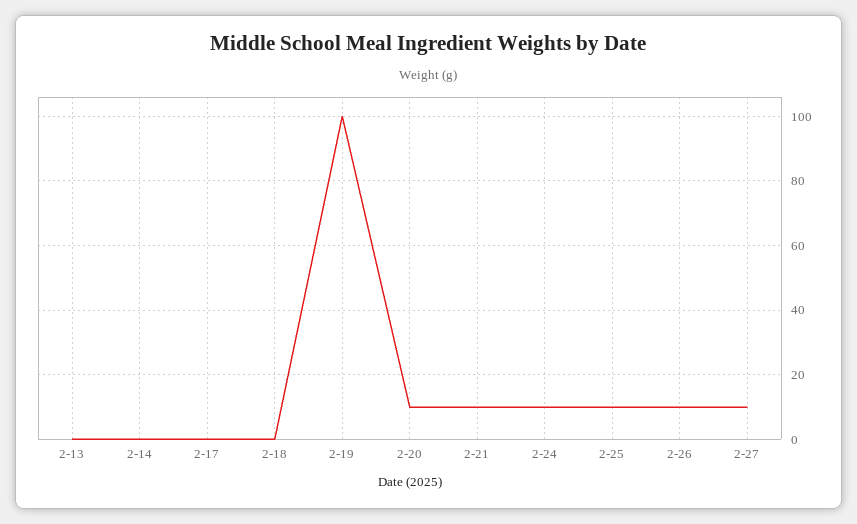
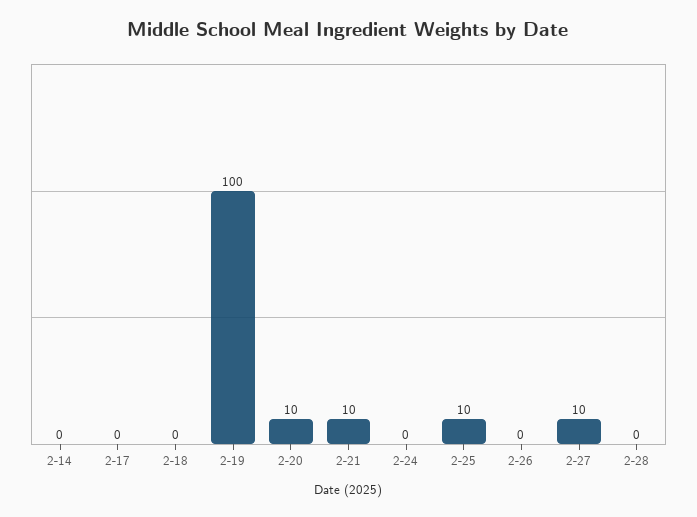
2-13: 0 -> none
2-24: 10 -> 0
2-26: 10 -> 0
2-28: none -> 0

